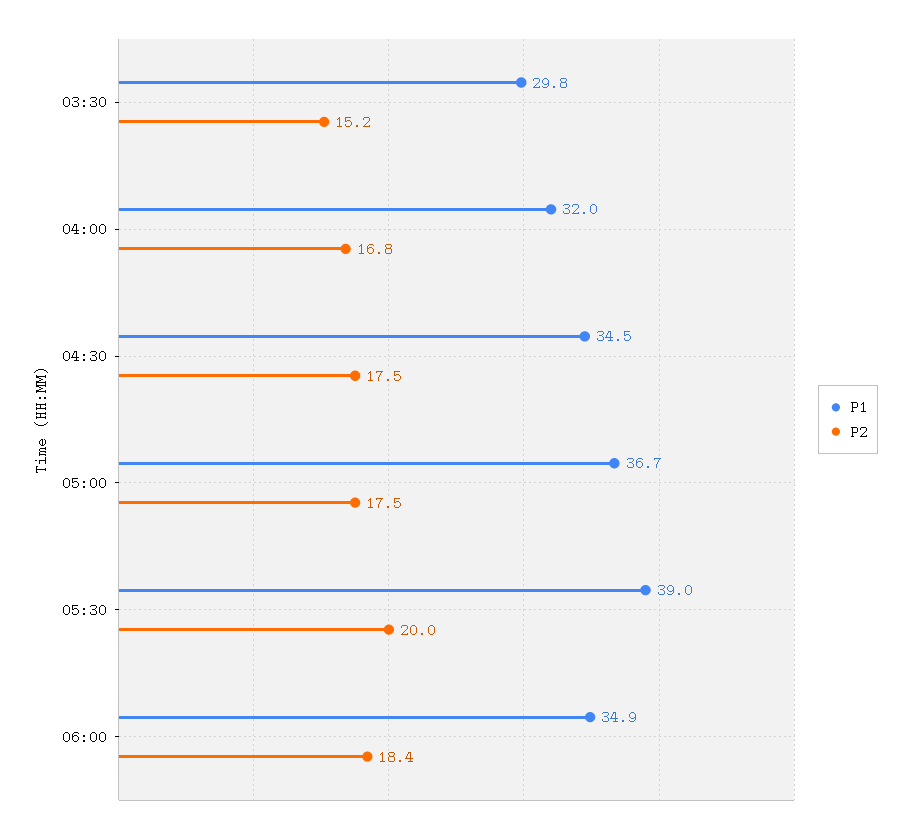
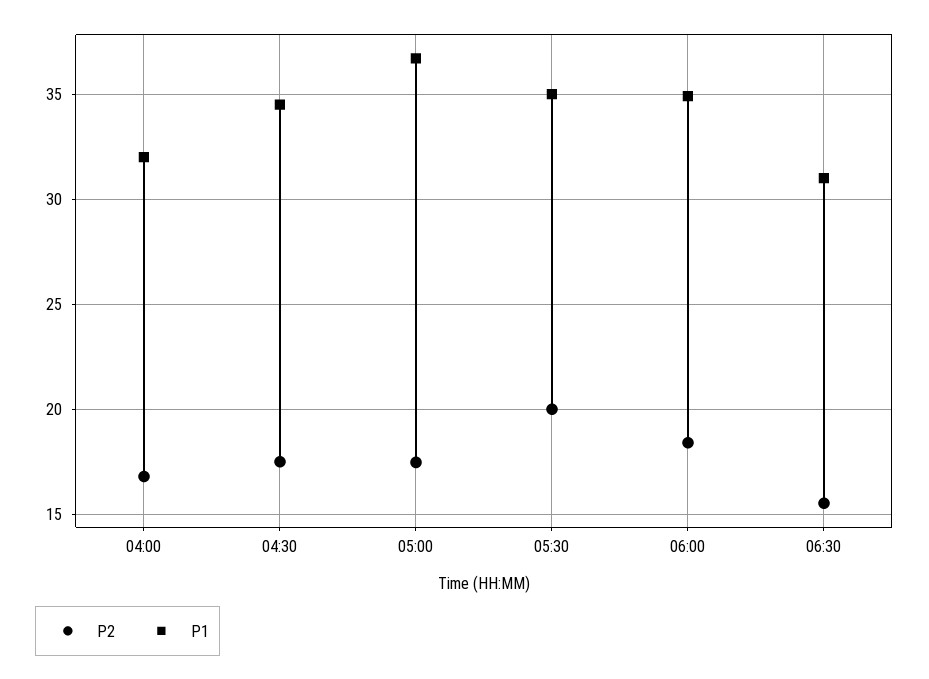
P1, 03:30: 29.8 -> none
P2, 03:30: 15.2 -> none
P1, 05:30: 39 -> 35
P2, 06:30: none -> 15.5
P1, 06:30: none -> 31

